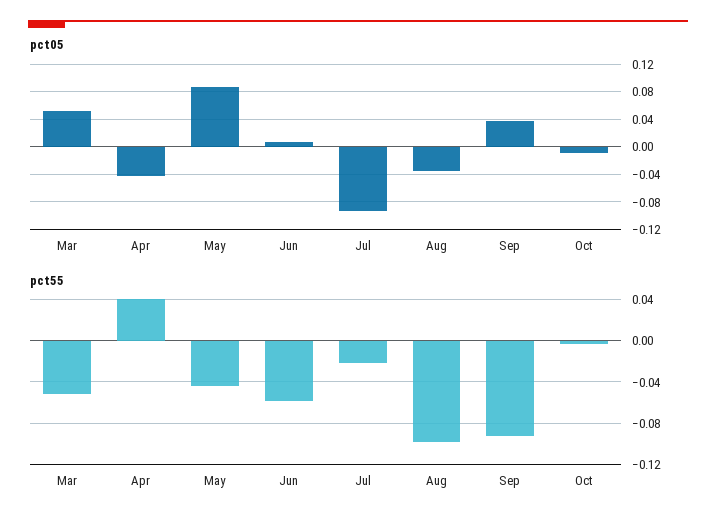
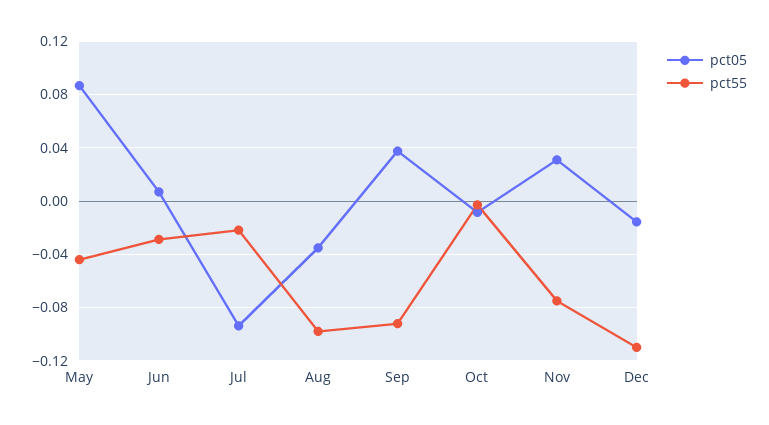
pct05, Mar: 0.05 -> none
pct05, Apr: -0.04 -> none
pct55, Mar: -0.05 -> none
pct55, Apr: 0.04 -> none
pct55, Jun: -0.06 -> -0.03
pct05, Nov: none -> 0.03
pct55, Nov: none -> -0.075
pct05, Dec: none -> -0.015
pct55, Dec: none -> -0.11

